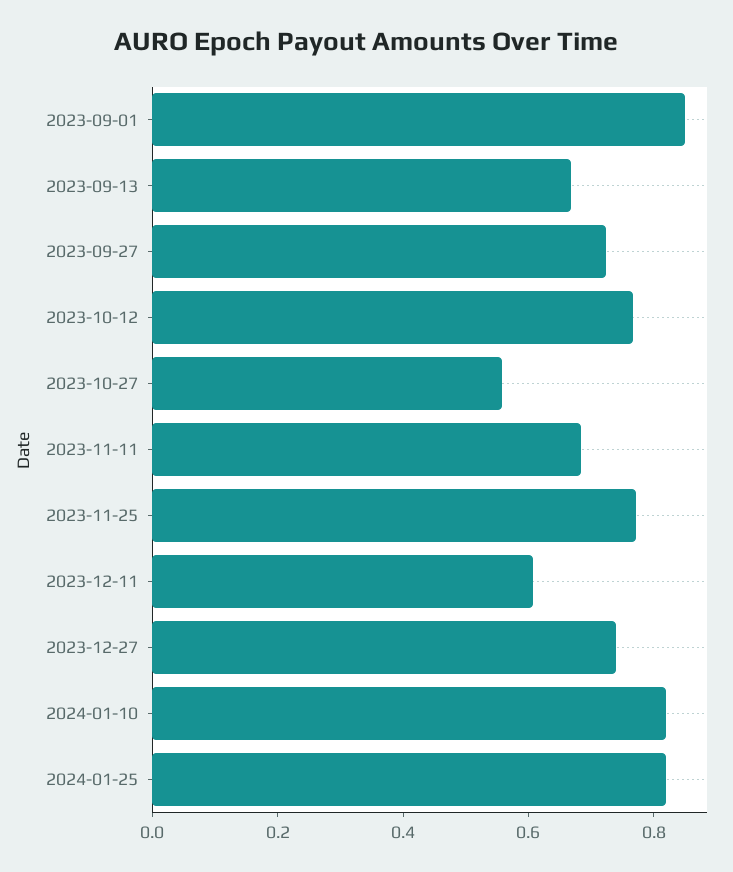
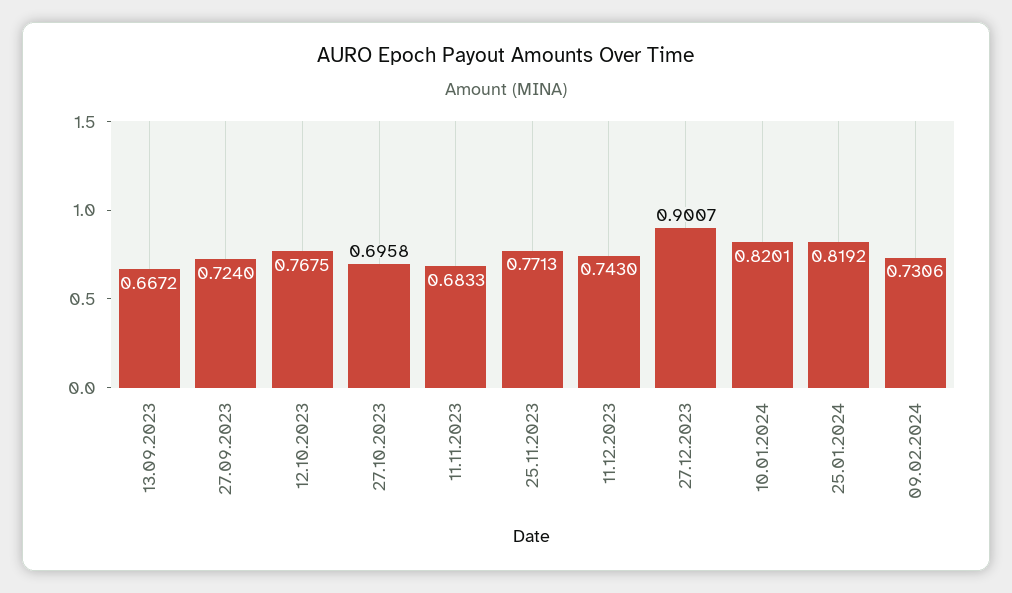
2023-09-01: 0.85 -> none
2023-10-27: 0.55 -> 0.6958
2023-12-11: 0.6 -> 0.743
2023-12-27: 0.75 -> 0.9007
09.02.2024: none -> 0.7306

